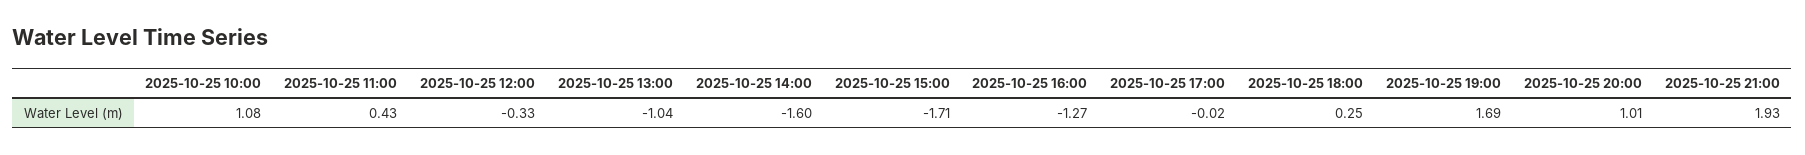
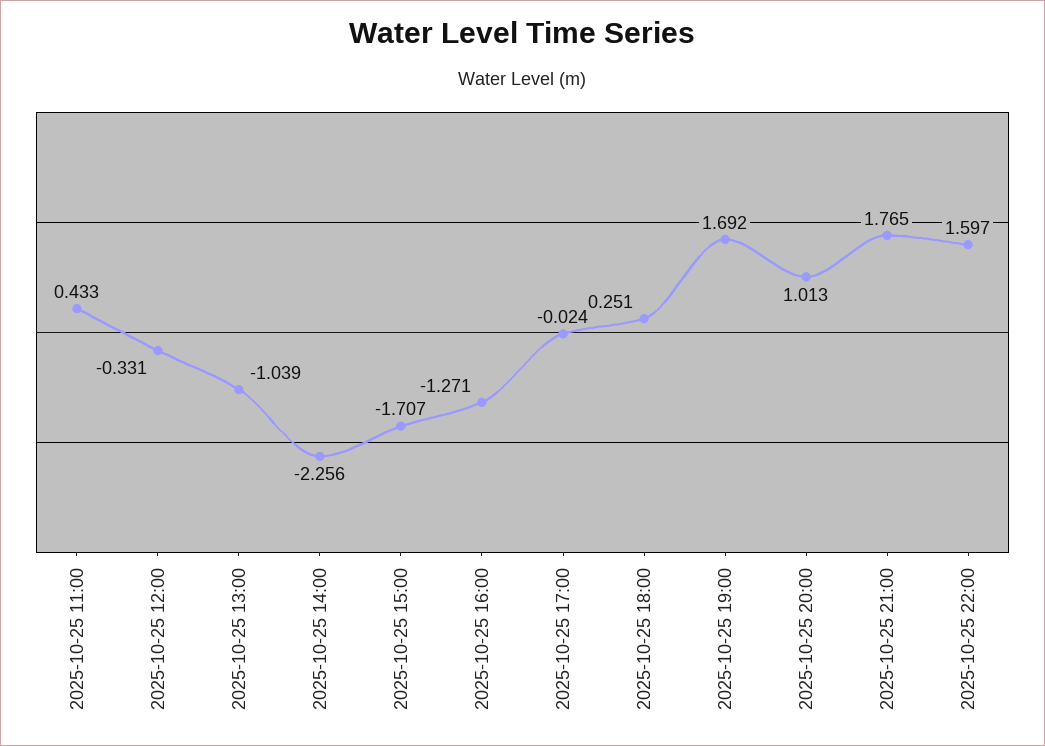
2025-10-25 10:00: 1.08 -> none
2025-10-25 14:00: -1.6 -> -2.256
2025-10-25 21:00: 1.93 -> 1.765
2025-10-25 22:00: none -> 1.597

